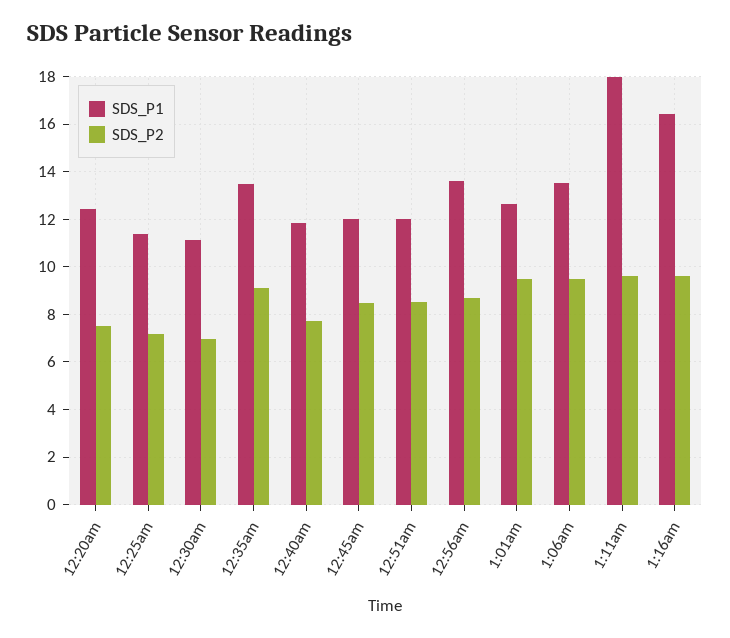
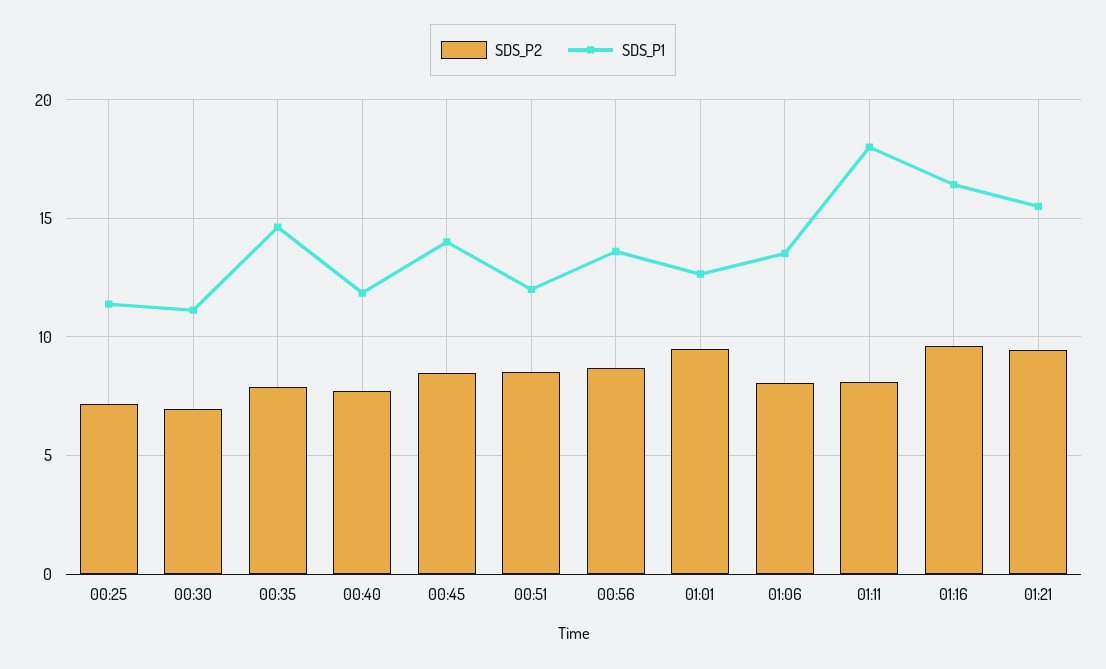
SDS_P1, 12:20am: 12.5 -> none
SDS_P2, 12:20am: 7.5 -> none
SDS_P1, 12:35am: 13.5 -> 14.5
SDS_P2, 12:35am: 9 -> 8
SDS_P1, 12:45am: 12 -> 14
SDS_P2, 1:06am: 9.5 -> 8
SDS_P2, 1:11am: 9.5 -> 8
SDS_P2, 01:21: none -> 9.5
SDS_P1, 01:21: none -> 15.5

